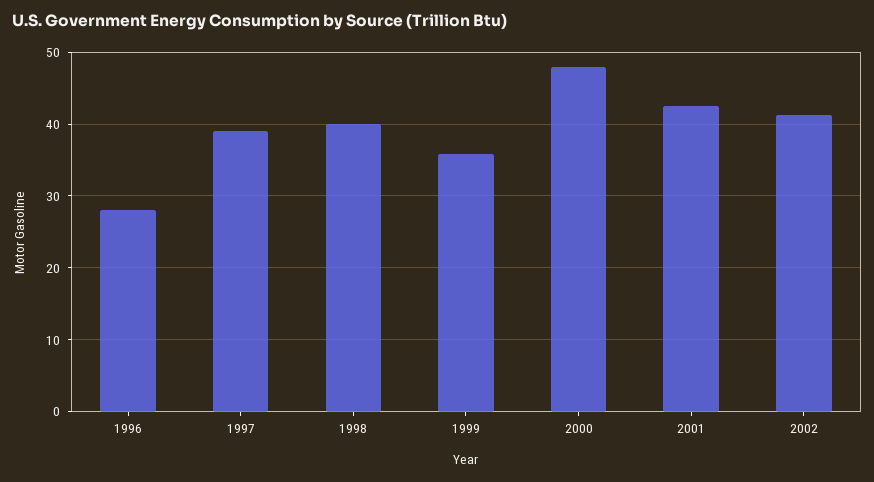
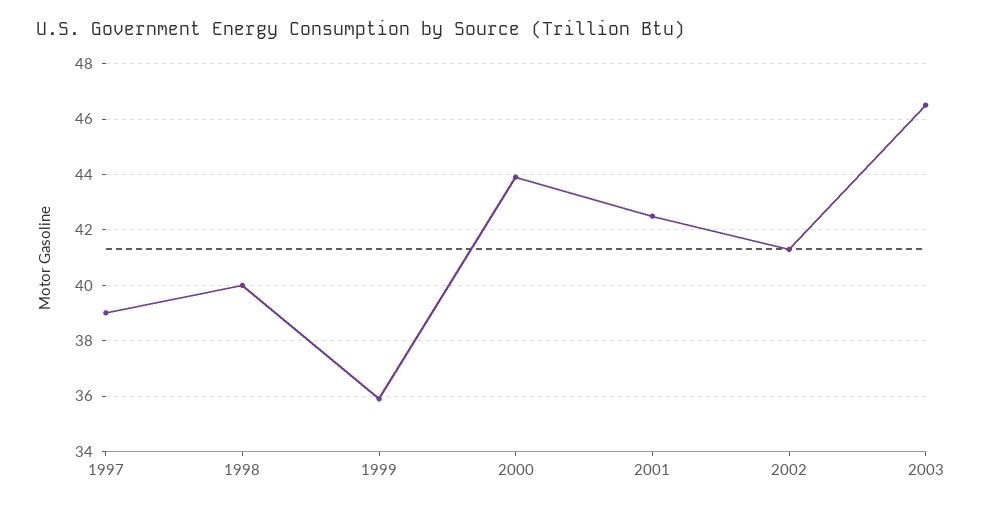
1996: 28 -> none
2000: 48 -> 44
2003: none -> 46.5

